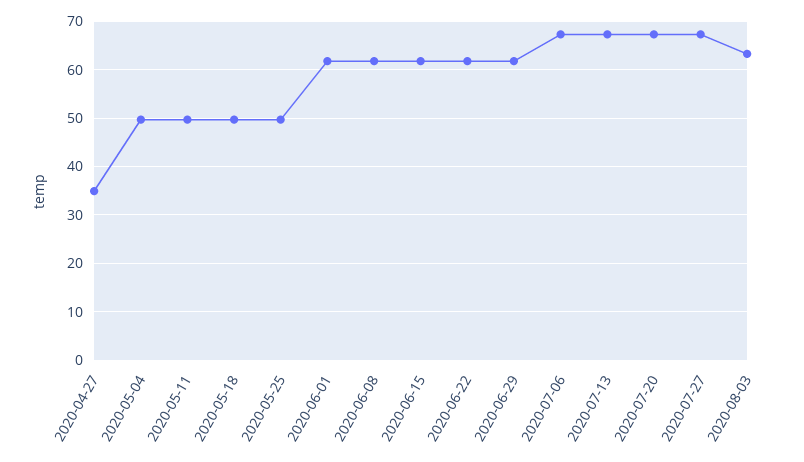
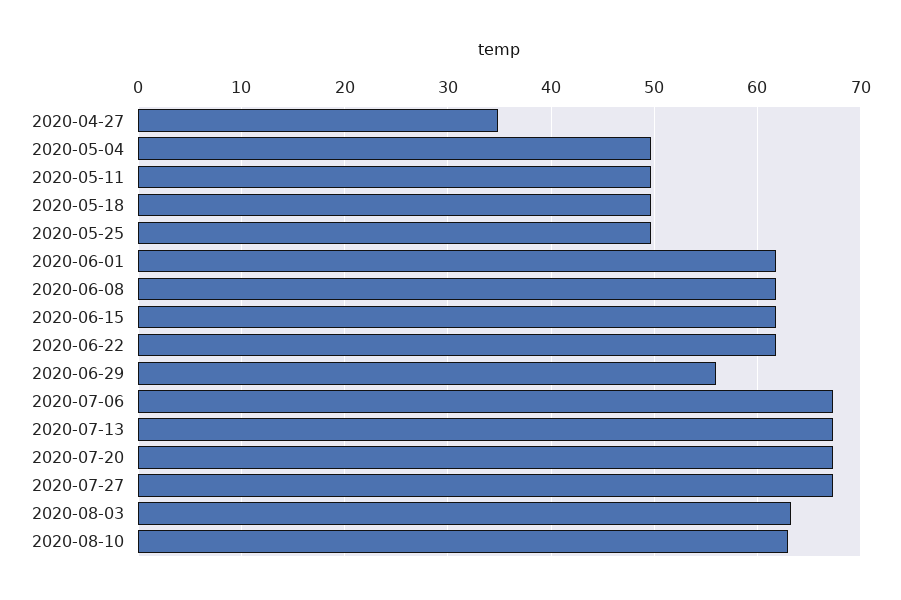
2020-06-29: 62 -> 56
2020-08-10: none -> 63

